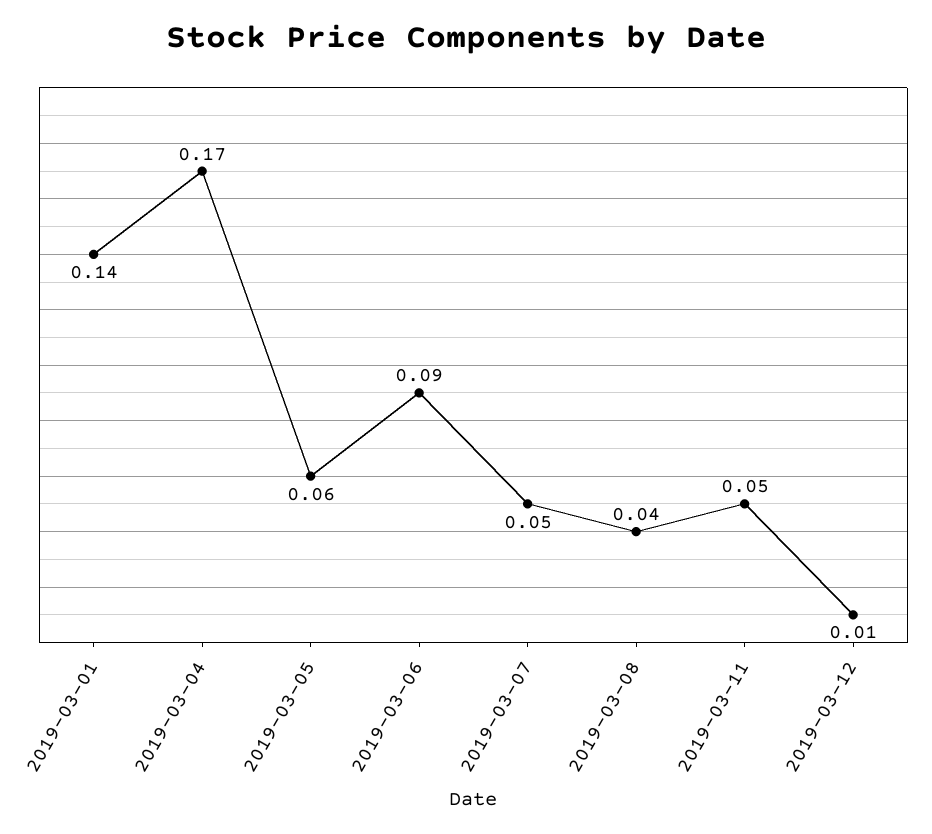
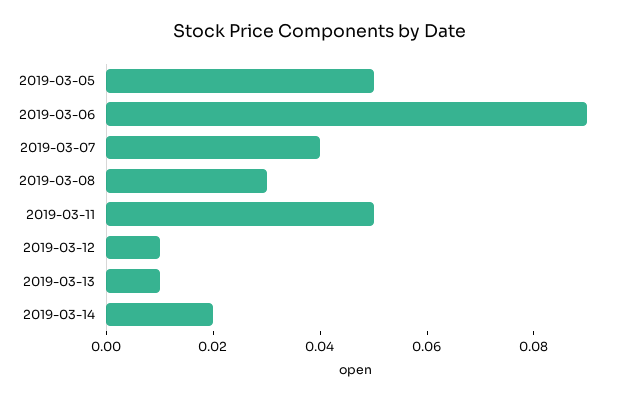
2019-03-01: 0.14 -> none
2019-03-04: 0.17 -> none
2019-03-05: 0.06 -> 0.05
2019-03-07: 0.05 -> 0.04
2019-03-08: 0.04 -> 0.03
2019-03-13: none -> 0.01
2019-03-14: none -> 0.02

